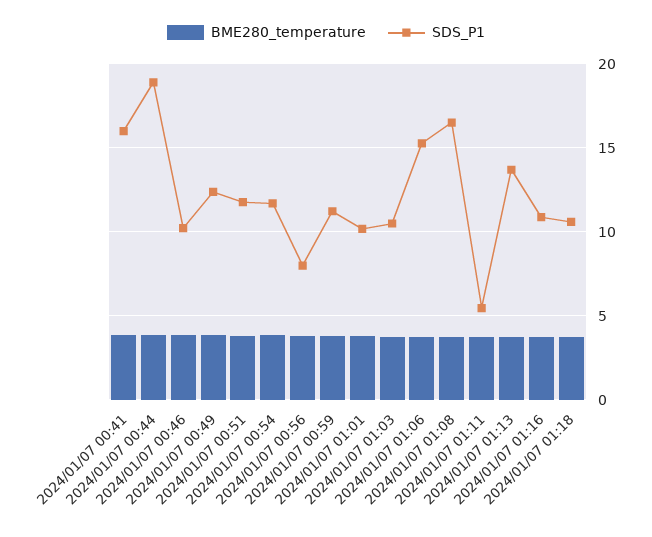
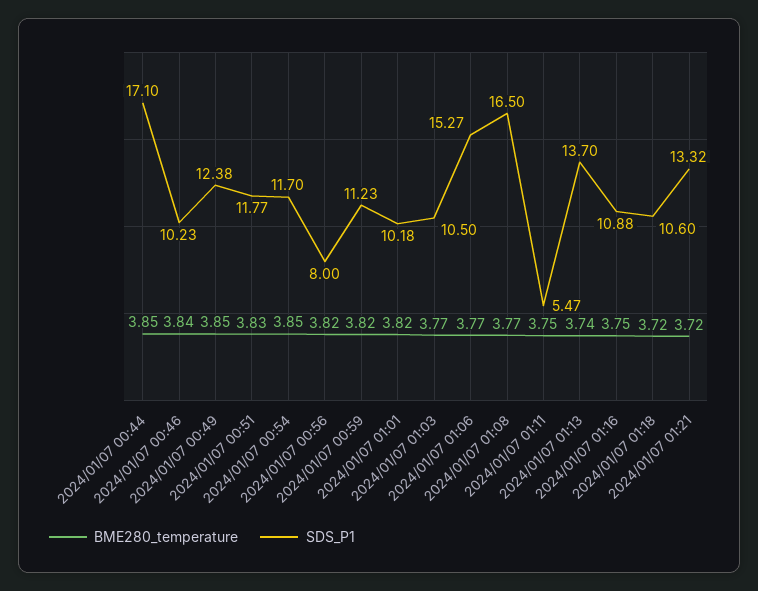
BME280_temperature, 2024/01/07 00:41: 4 -> none
SDS_P1, 2024/01/07 00:41: 16 -> none
SDS_P1, 2024/01/07 00:44: 19 -> 17.1
BME280_temperature, 2024/01/07 01:21: none -> 3.72
SDS_P1, 2024/01/07 01:21: none -> 13.32

